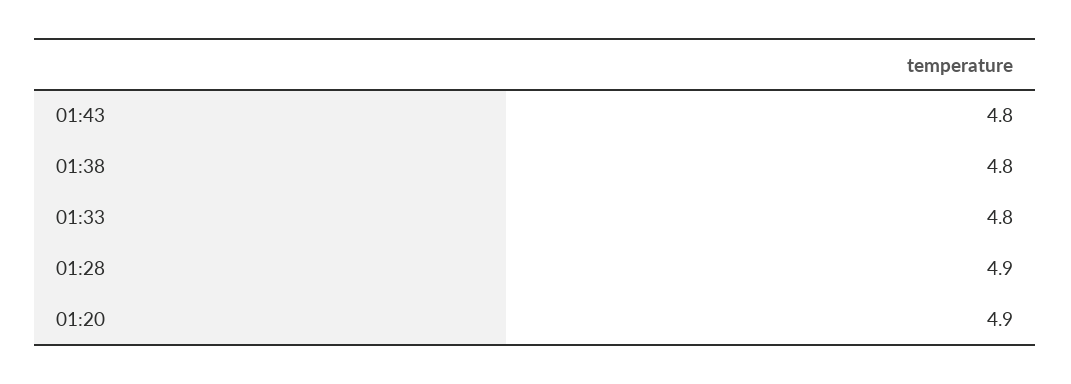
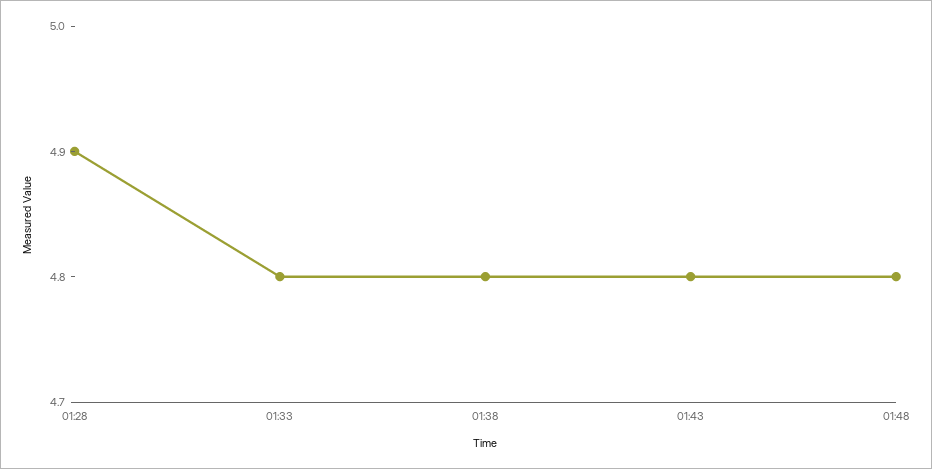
01:20: 4.9 -> none
01:48: none -> 4.8

